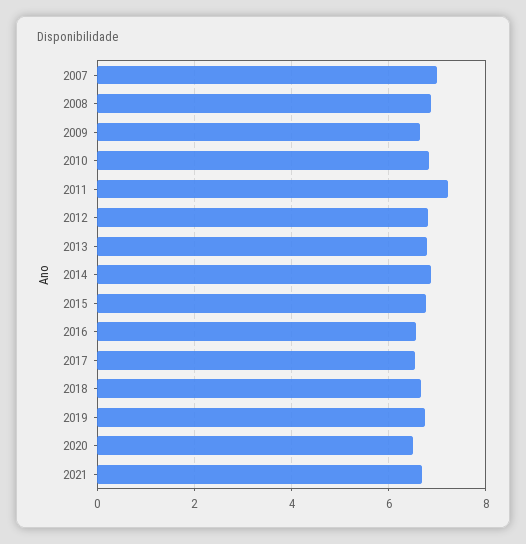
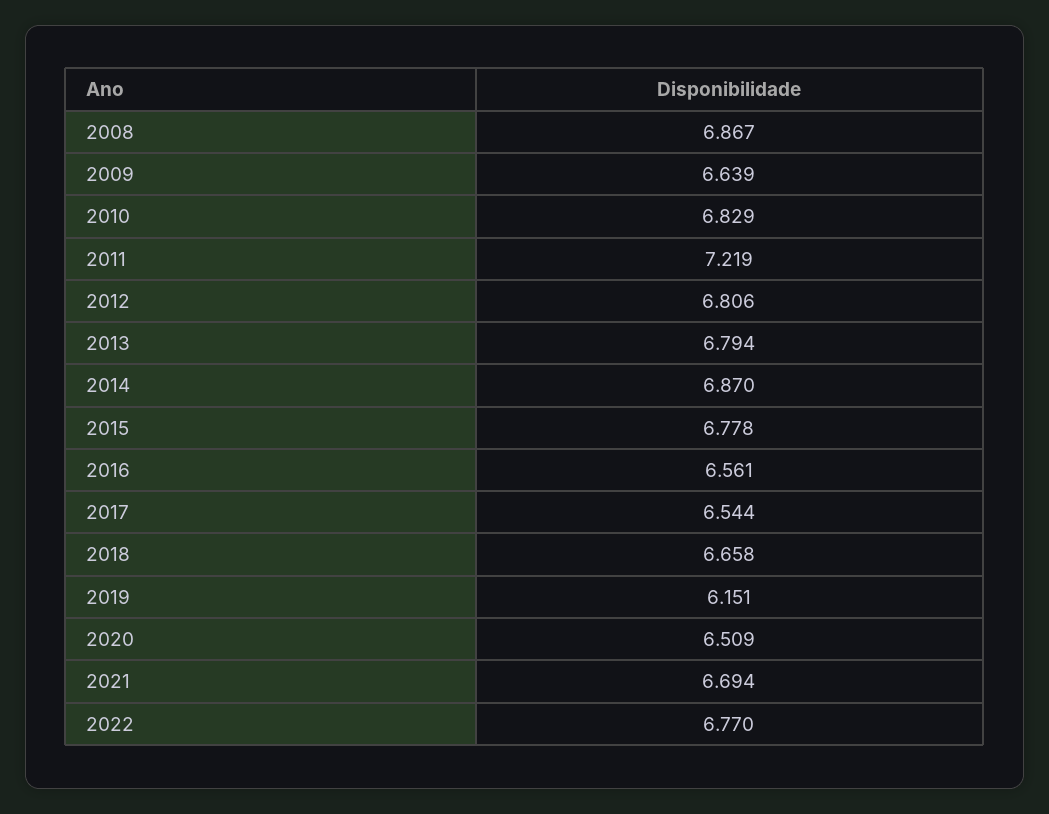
2007: 7 -> none
2019: 6.8 -> 6.151
2022: none -> 6.77

